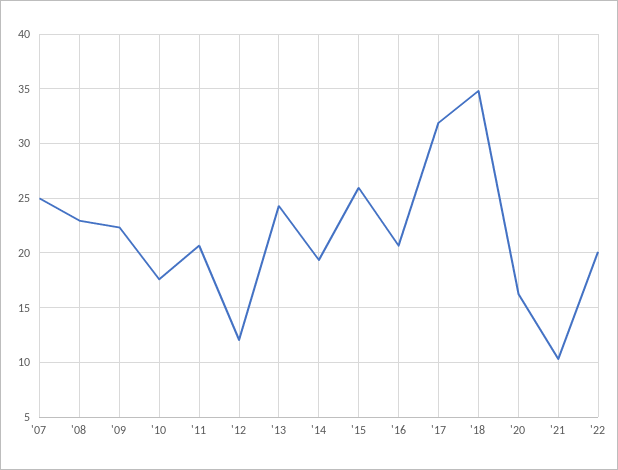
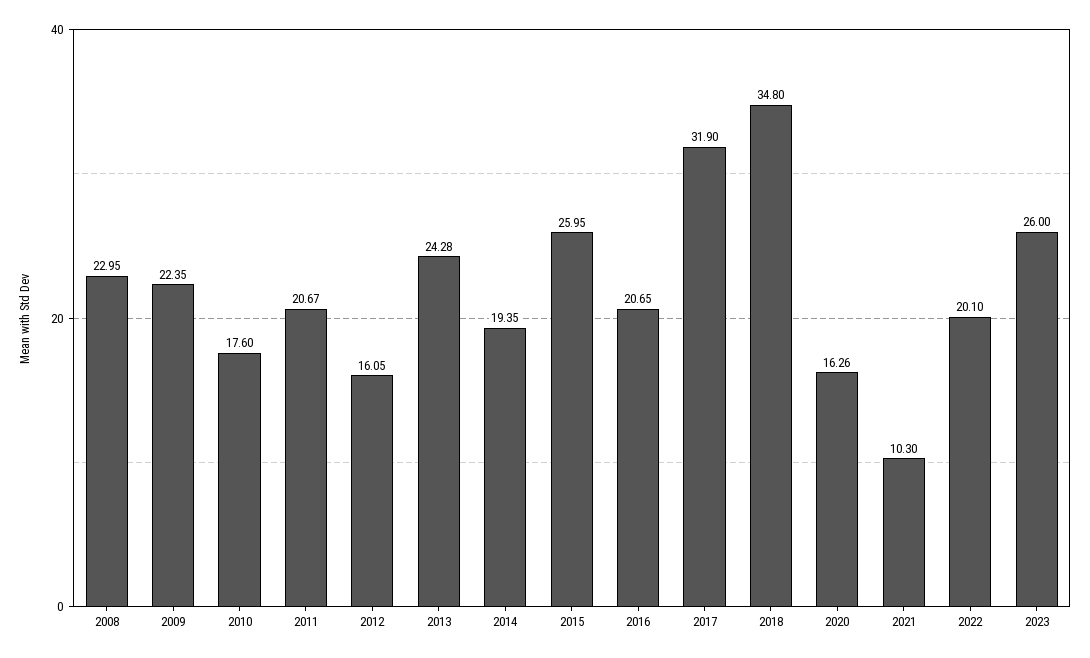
'07: 25 -> none
'12: 12 -> 16.05
2023: none -> 26

